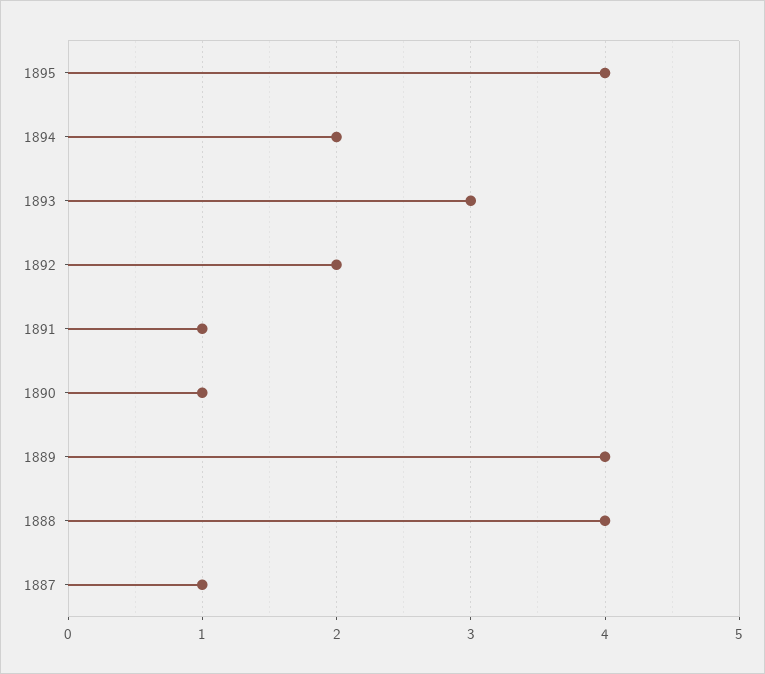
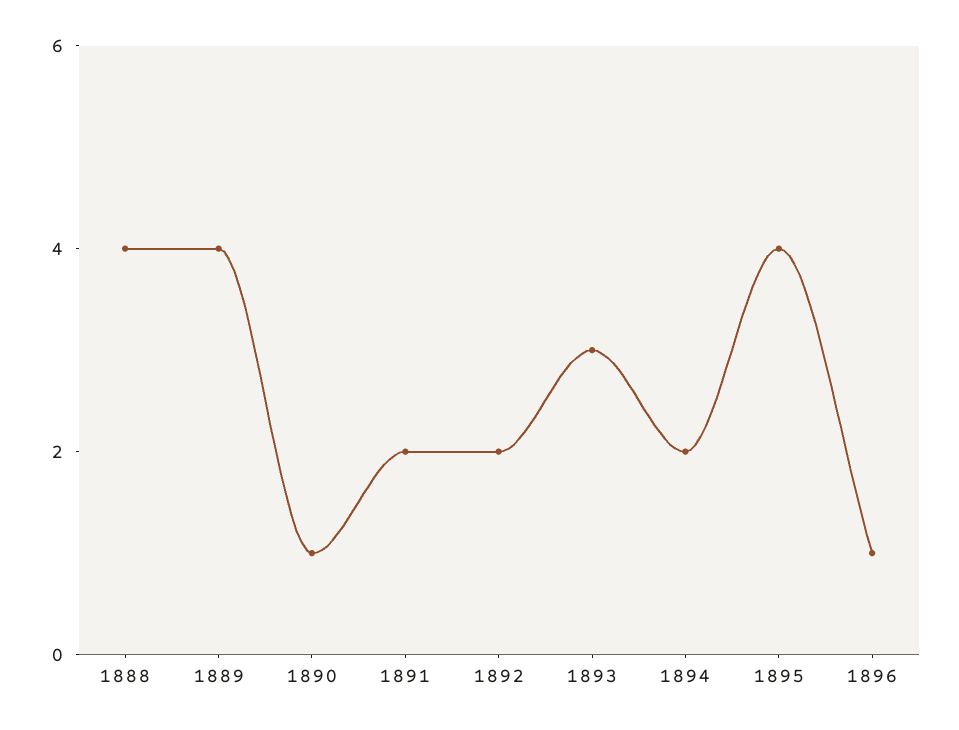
1891: 1 -> 2
1887: 1 -> none
1896: none -> 1

